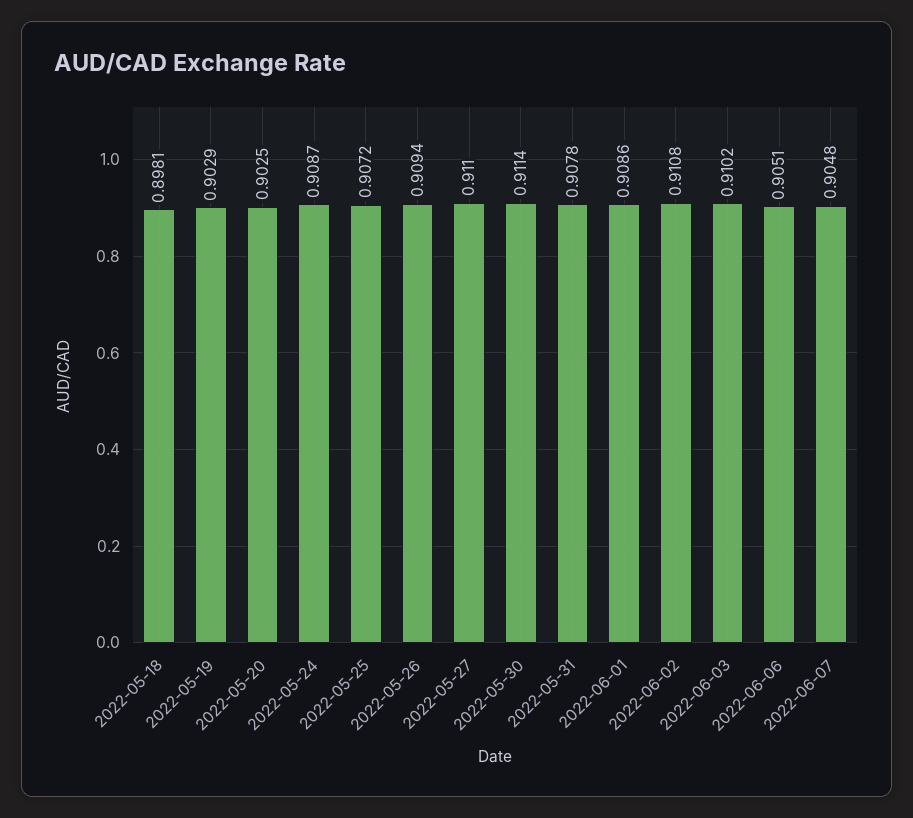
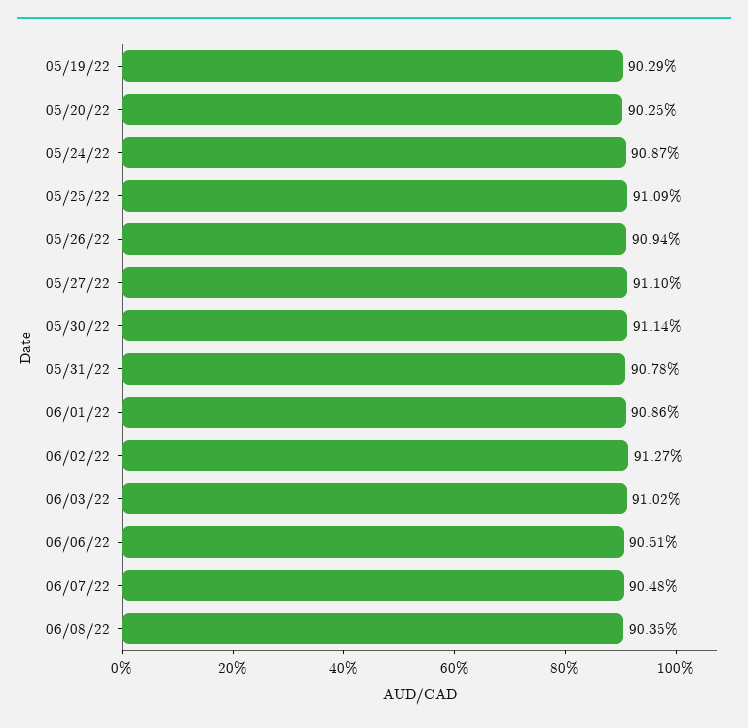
2022-05-18: 0.8981 -> none
2022-05-25: 0.9072 -> 0.9109
2022-06-02: 0.9108 -> 0.9127
06/08/22: none -> 0.9035

